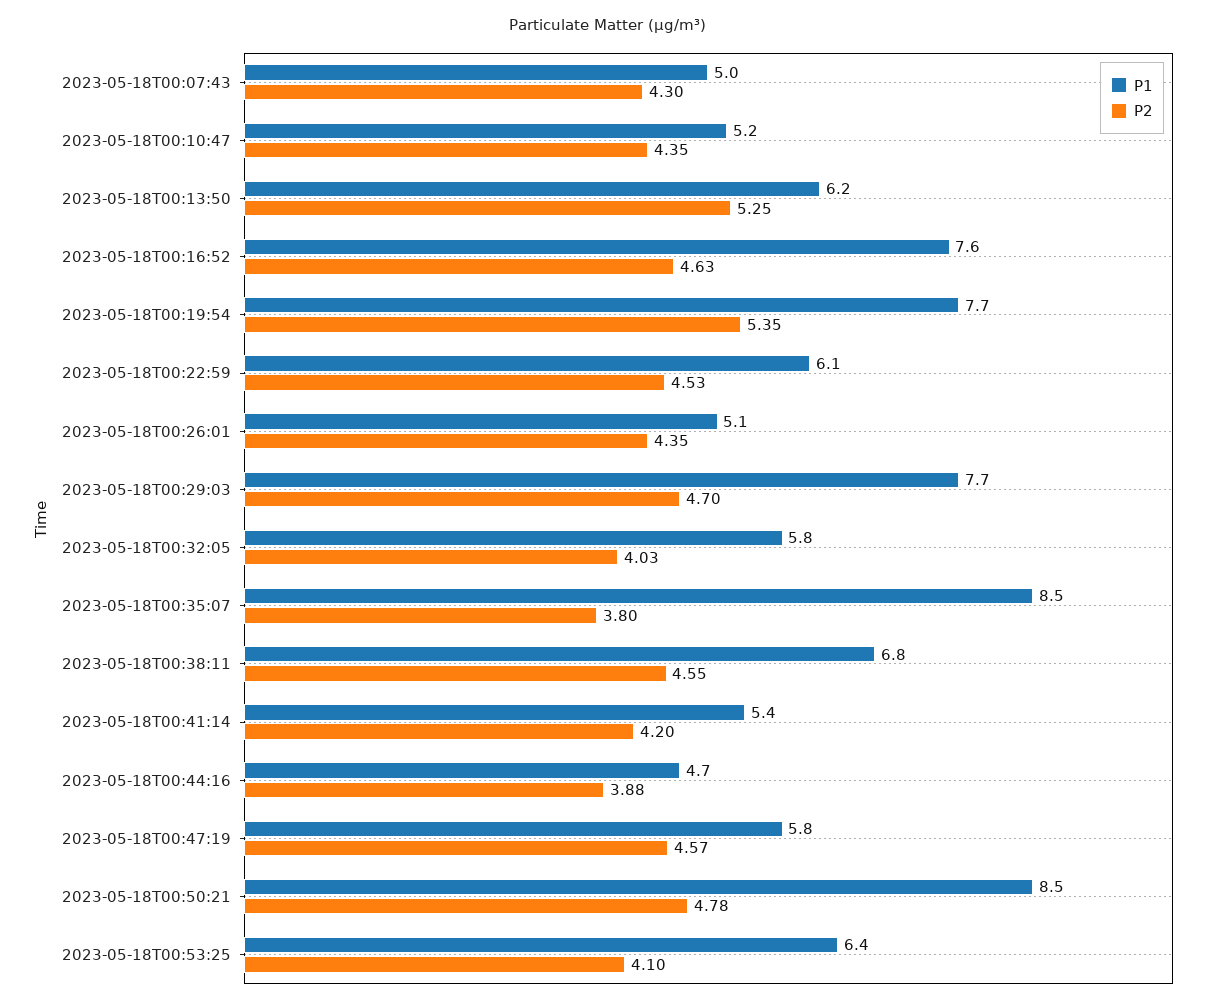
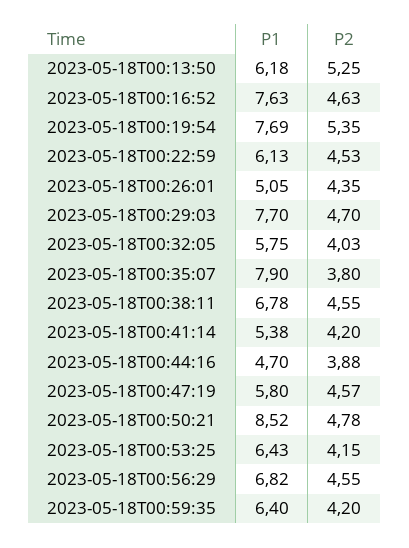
P1, 2023-05-18T00:07:43: 5 -> none
P2, 2023-05-18T00:07:43: 4.3 -> none
P1, 2023-05-18T00:10:47: 5.2 -> none
P2, 2023-05-18T00:10:47: 4.35 -> none
P1, 2023-05-18T00:35:07: 8.5 -> 7.9
P2, 2023-05-18T00:53:25: 4.1 -> 4.15
P1, 2023-05-18T00:56:29: none -> 6.82
P2, 2023-05-18T00:56:29: none -> 4.55
P1, 2023-05-18T00:59:35: none -> 6.4
P2, 2023-05-18T00:59:35: none -> 4.2

